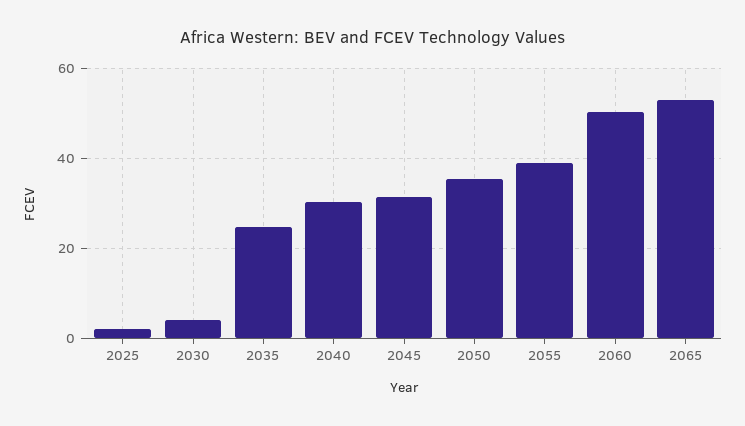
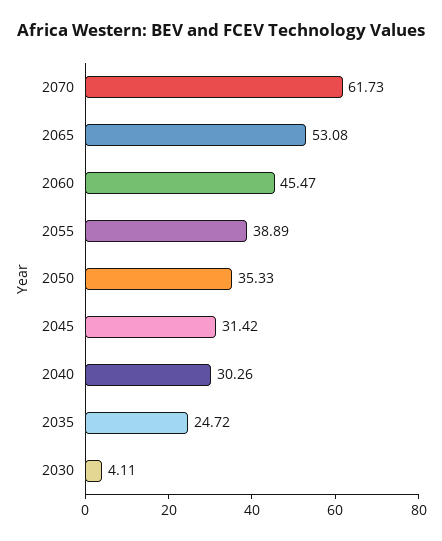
2025: 2 -> none
2060: 50 -> 45.47
2070: none -> 61.73

